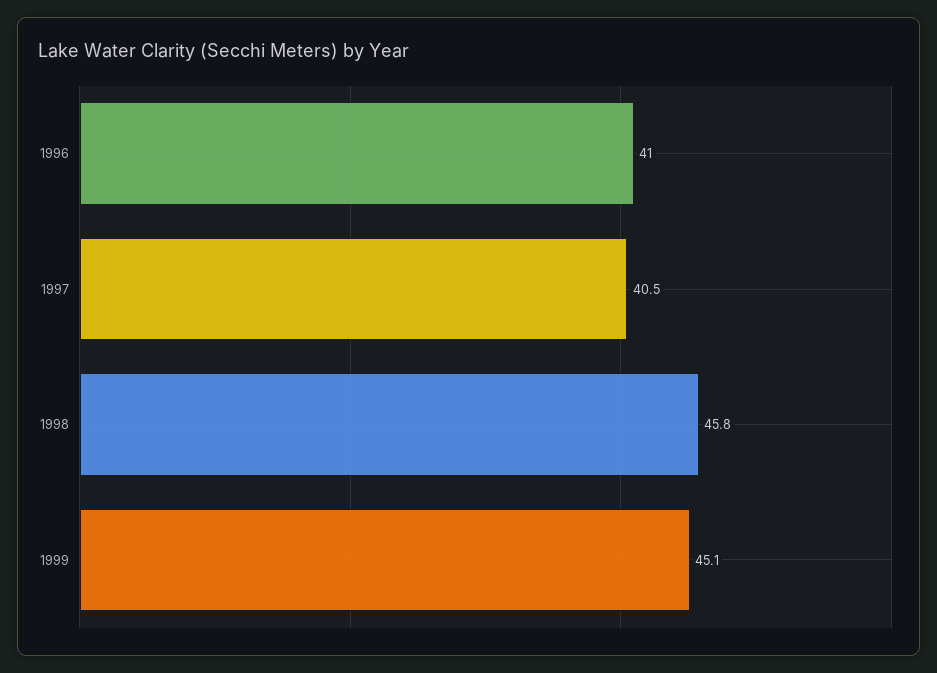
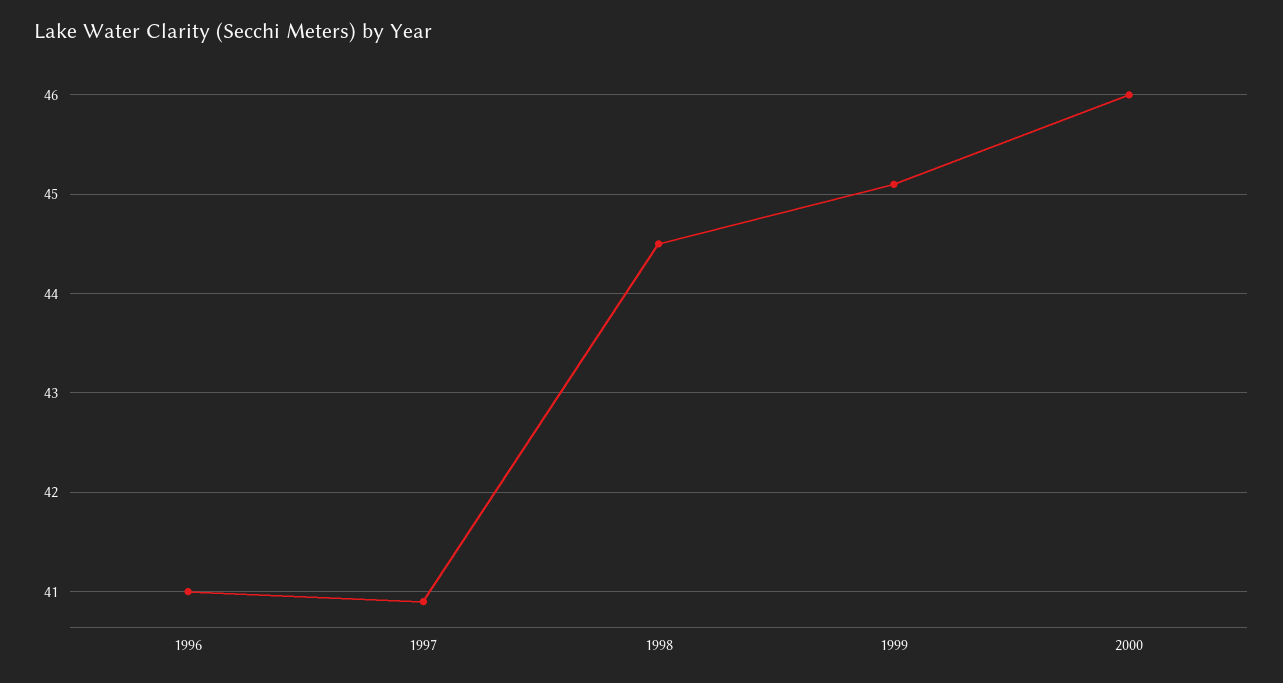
1997: 40.5 -> 40.9
1998: 45.8 -> 44.5
2000: none -> 46

